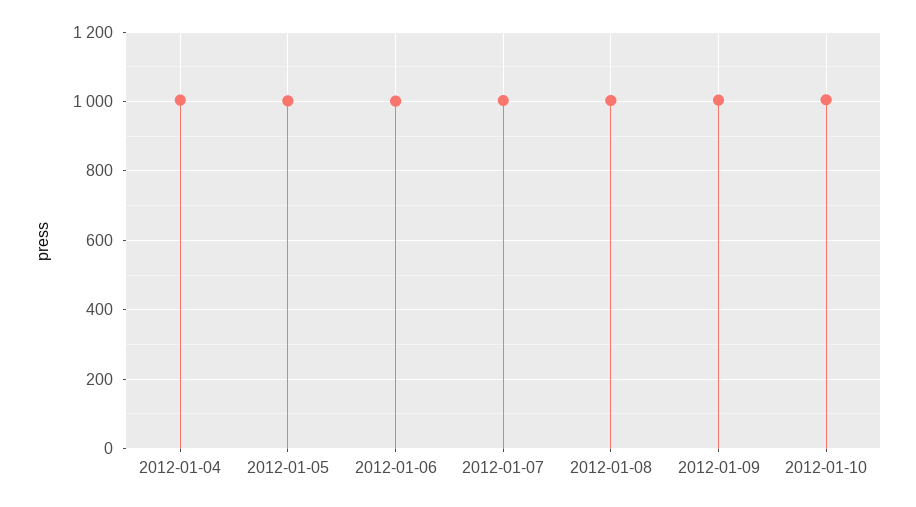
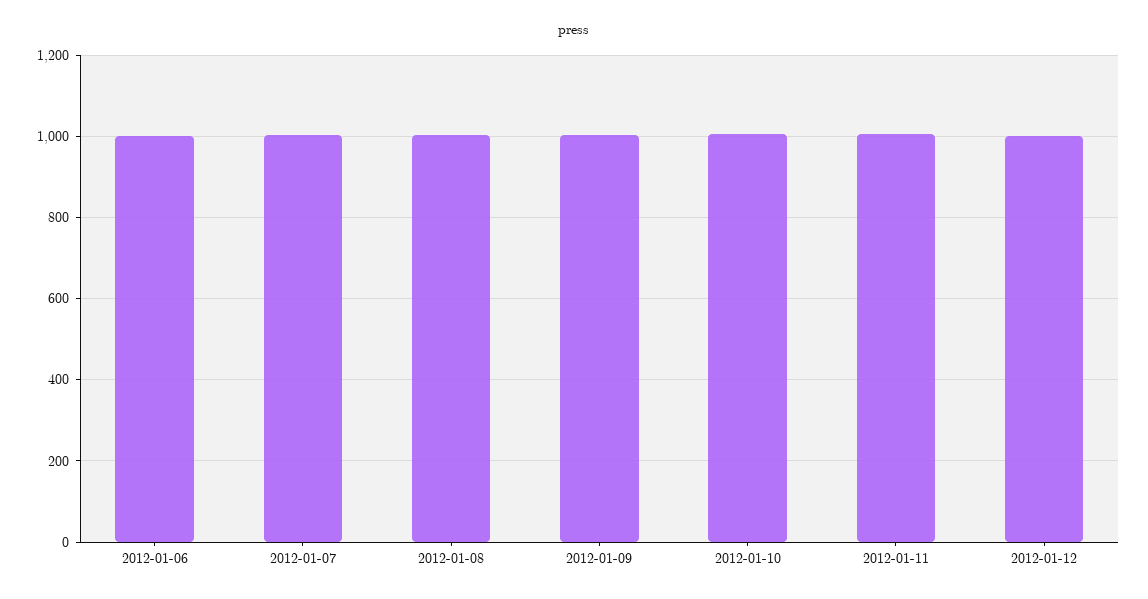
2012-01-04: 1000 -> none
2012-01-05: 1000 -> none
2012-01-11: none -> 1000
2012-01-12: none -> 1000

